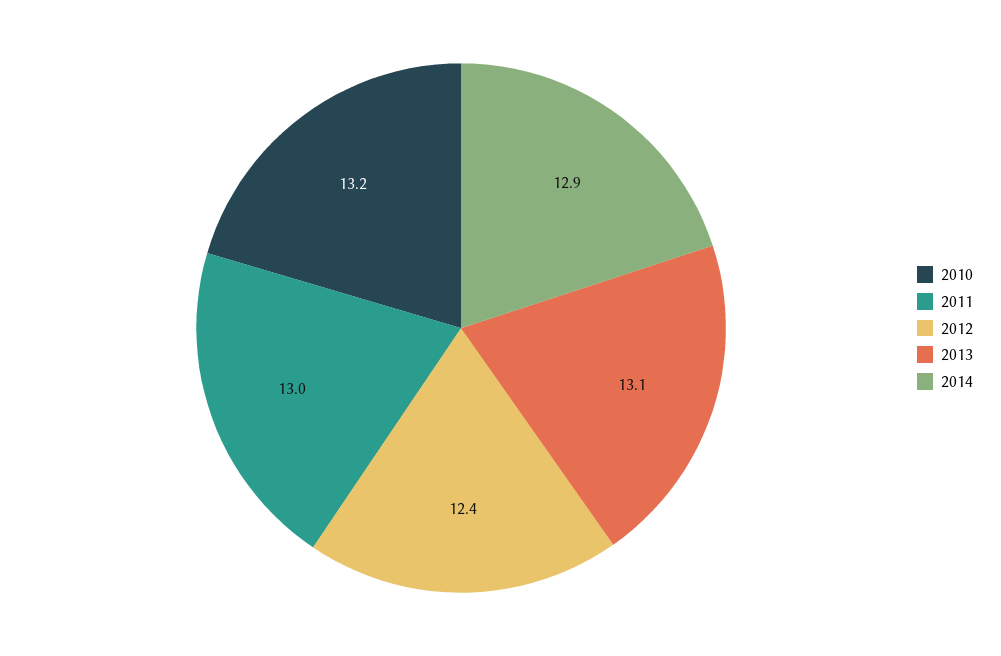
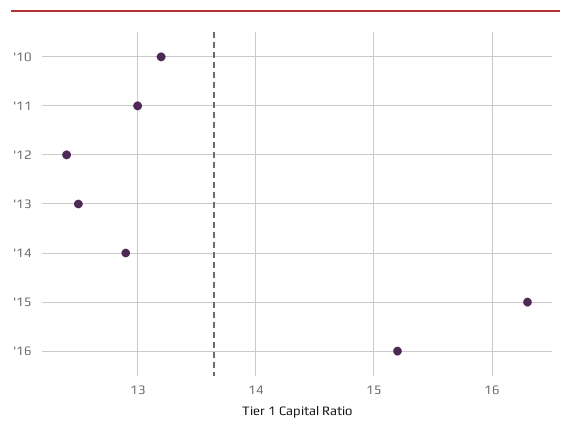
2013: 13.1 -> 12.5
'15: none -> 16.3
'16: none -> 15.2

